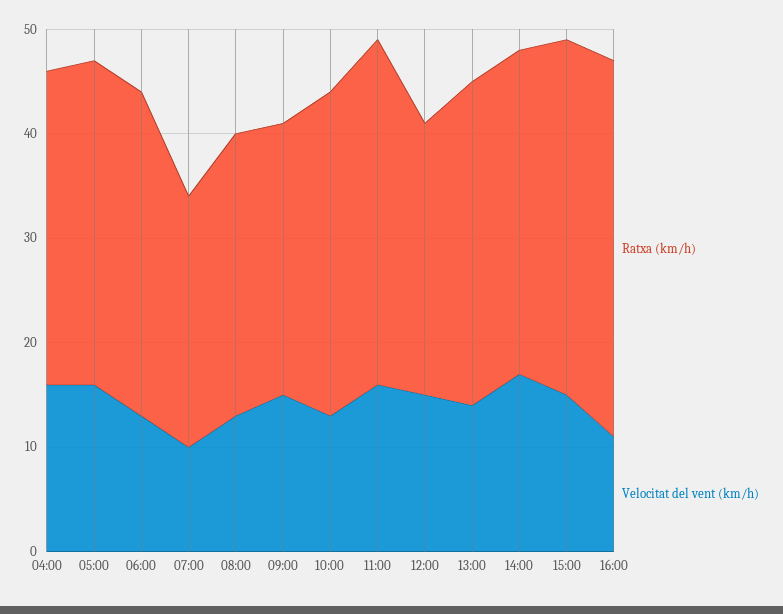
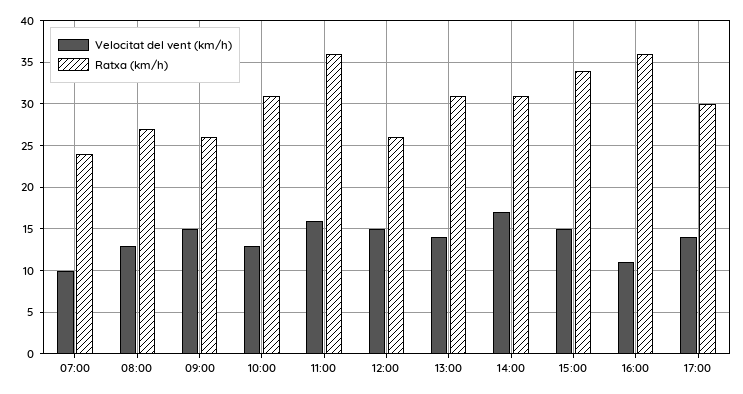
Ratxa (km/h), 04:00: 30 -> none
Velocitat del vent (km/h), 04:00: 16 -> none
Ratxa (km/h), 05:00: 31 -> none
Velocitat del vent (km/h), 05:00: 16 -> none
Ratxa (km/h), 06:00: 31 -> none
Velocitat del vent (km/h), 06:00: 13 -> none
Ratxa (km/h), 11:00: 33 -> 36
Velocitat del vent (km/h), 17:00: none -> 14
Ratxa (km/h), 17:00: none -> 30

